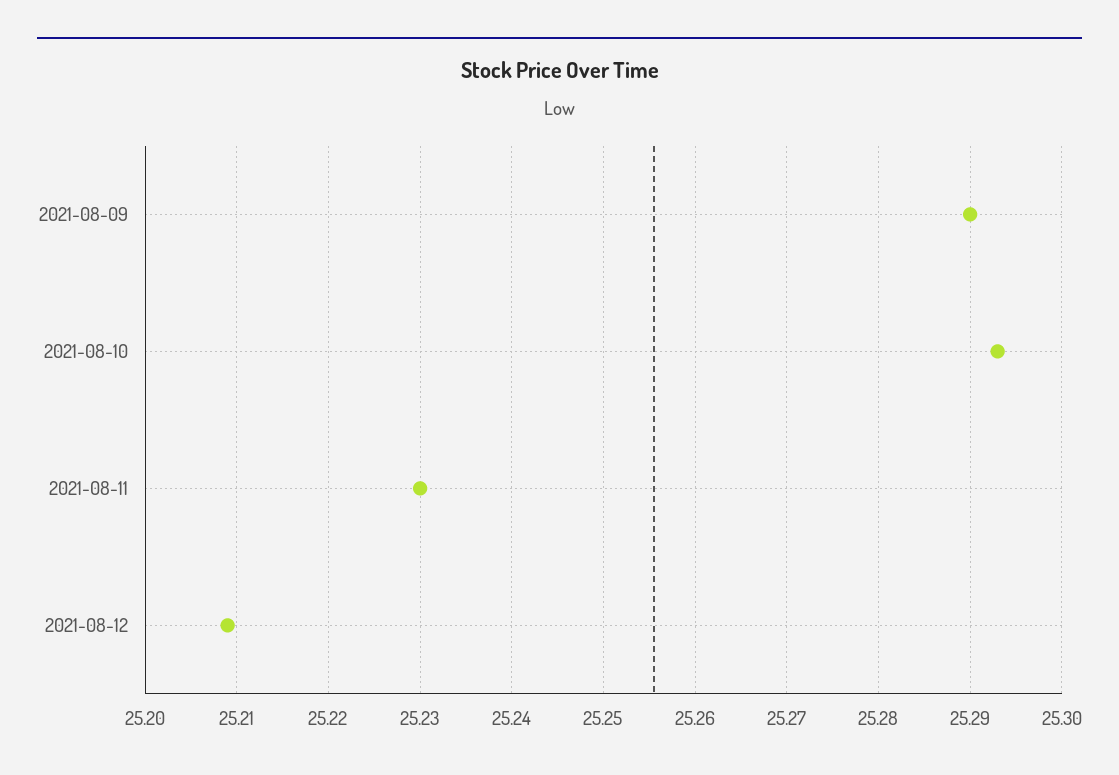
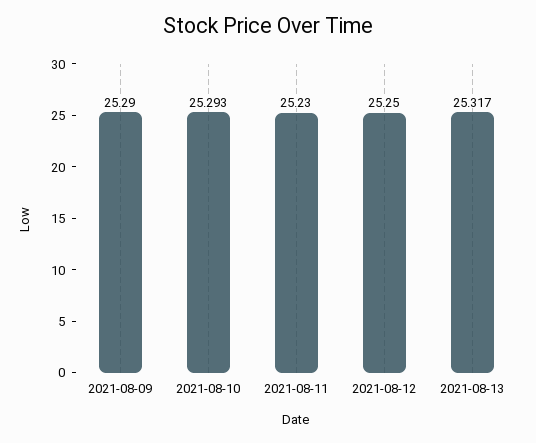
2021-08-12: 25.209 -> 25.25
2021-08-13: none -> 25.317

